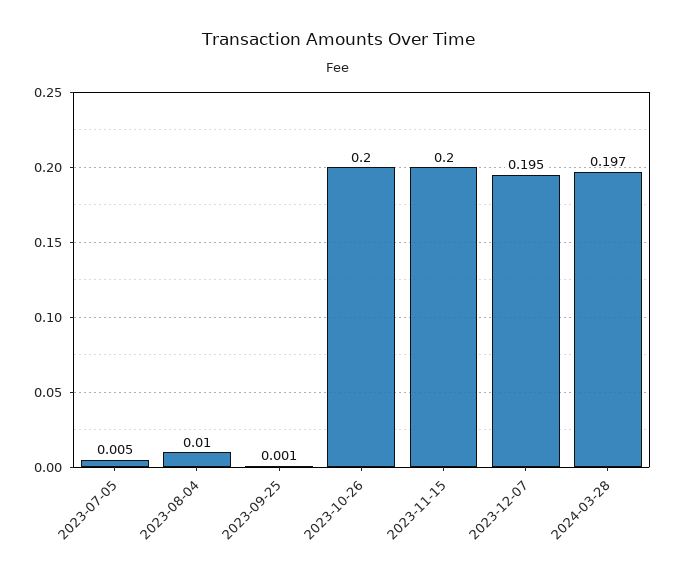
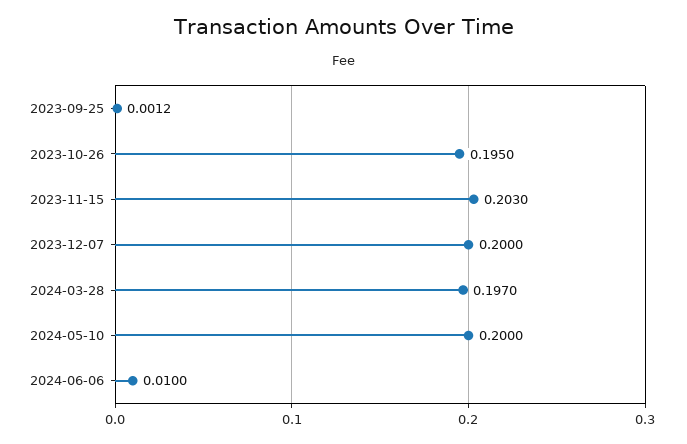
2023-07-05: 0.005 -> none
2023-08-04: 0.01 -> none
2023-10-26: 0.2 -> 0.195
2023-11-15: 0.2 -> 0.203
2023-12-07: 0.195 -> 0.2
2024-05-10: none -> 0.2
2024-06-06: none -> 0.01

